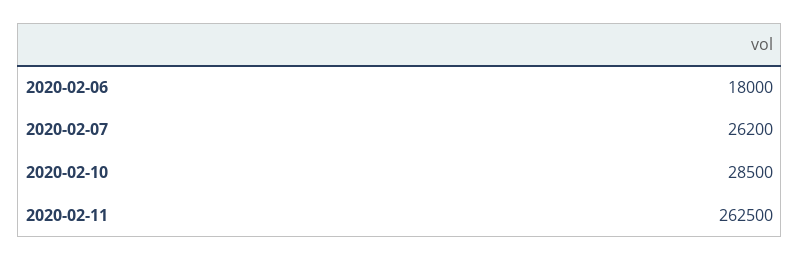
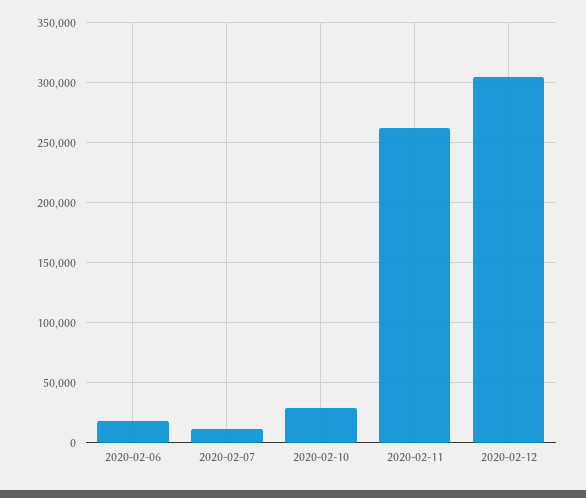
2020-02-07: 26200 -> 10000
2020-02-12: none -> 305000

